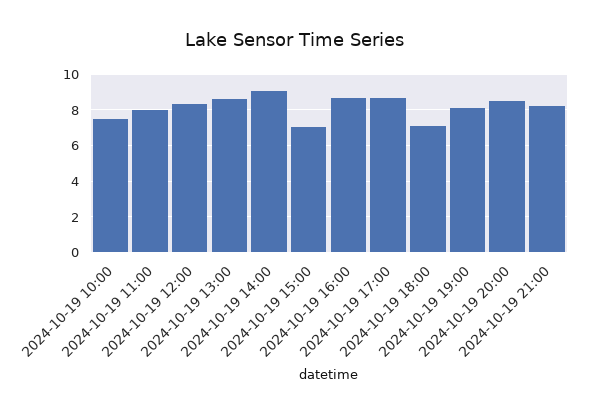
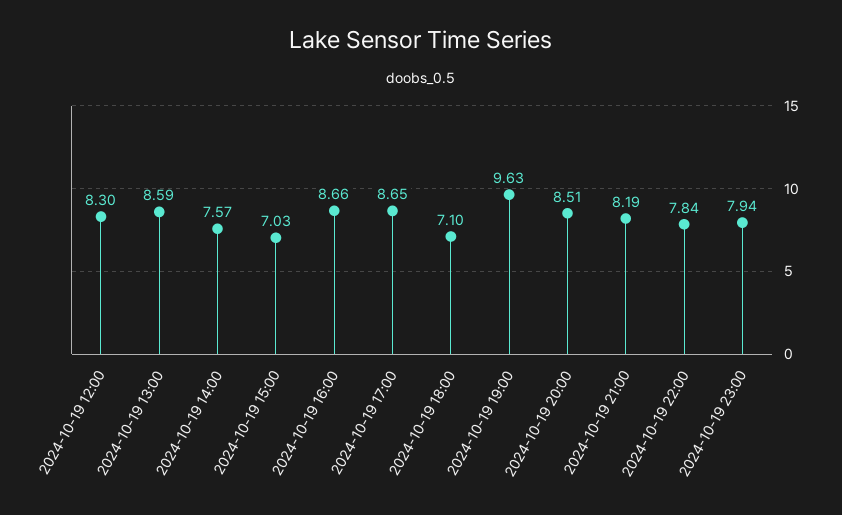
2024-10-19 10:00: 7.5 -> none
2024-10-19 11:00: 8 -> none
2024-10-19 14:00: 9 -> 7.57
2024-10-19 19:00: 8 -> 9.63
2024-10-19 22:00: none -> 7.84
2024-10-19 23:00: none -> 7.94

